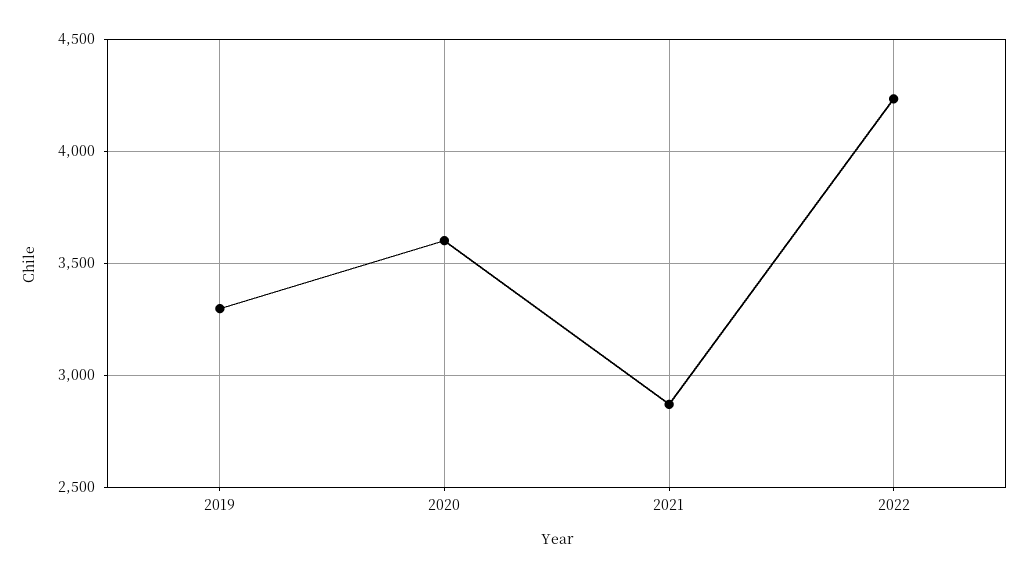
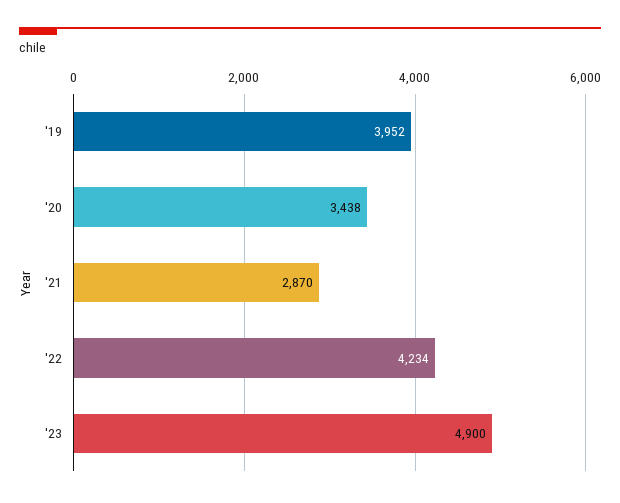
2019: 3300 -> 3952
2020: 3600 -> 3438
'23: none -> 4900

